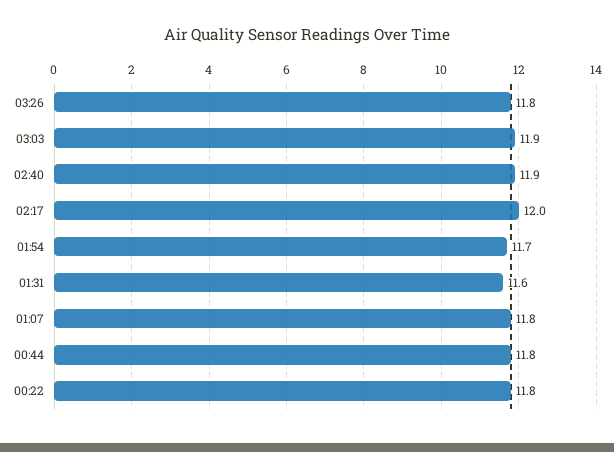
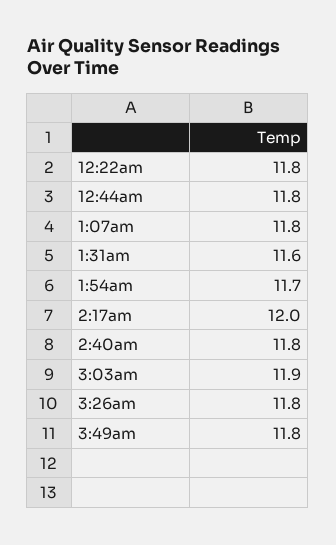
02:40: 11.9 -> 11.8
3:49am: none -> 11.8

